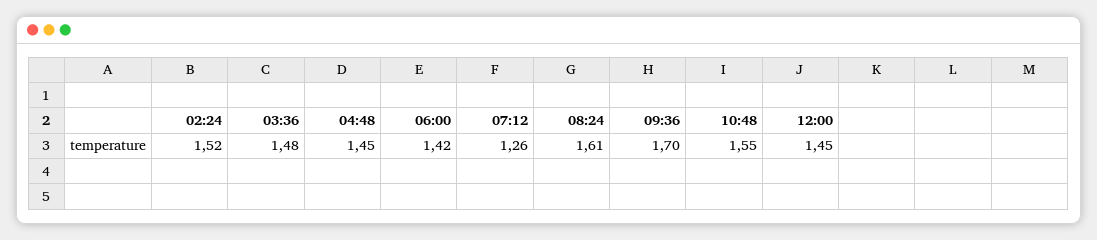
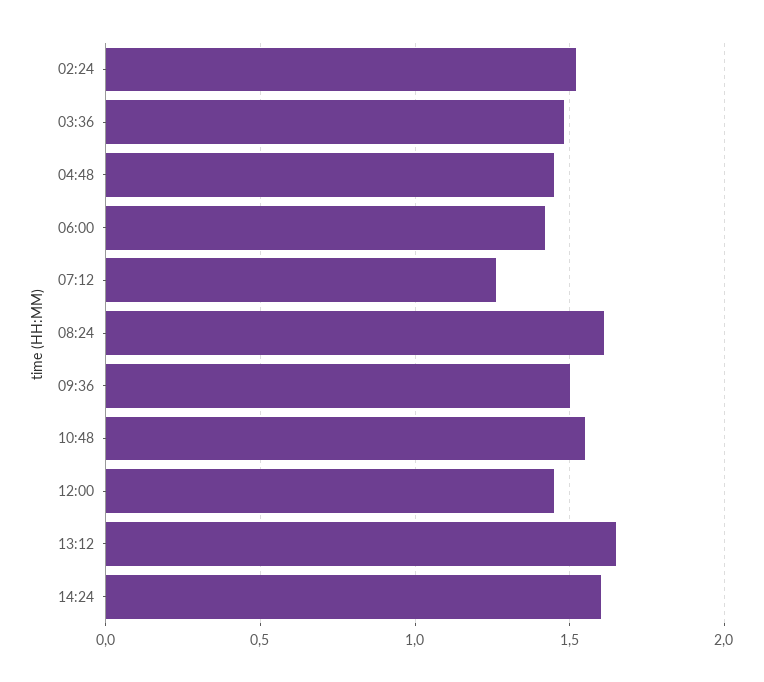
09:36: 1.7 -> 1.5
13:12: none -> 1.65
14:24: none -> 1.6

